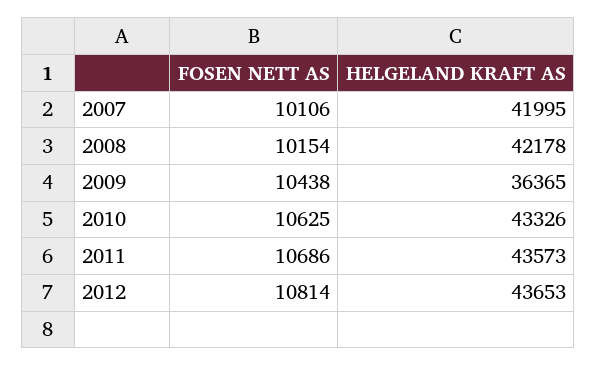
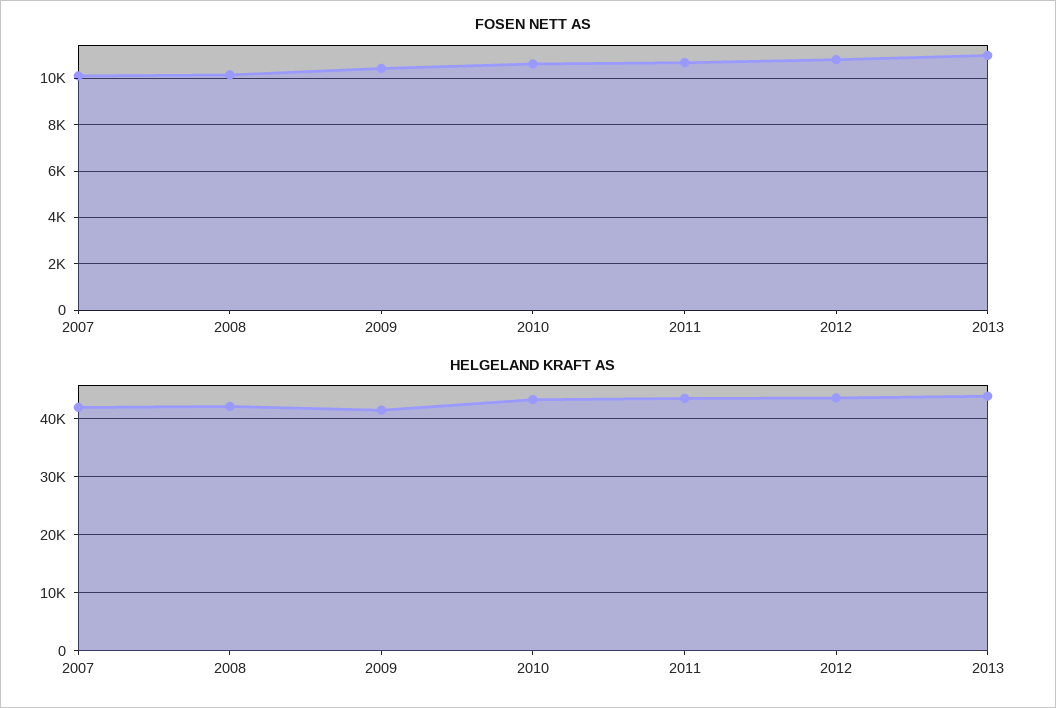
HELGELAND KRAFT AS, 2009: 36365 -> 42000
FOSEN NETT AS, 2013: none -> 11000
HELGELAND KRAFT AS, 2013: none -> 44000

